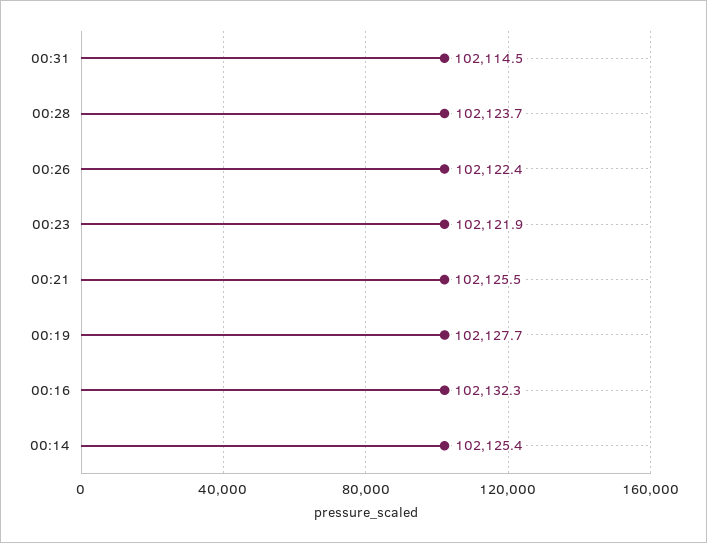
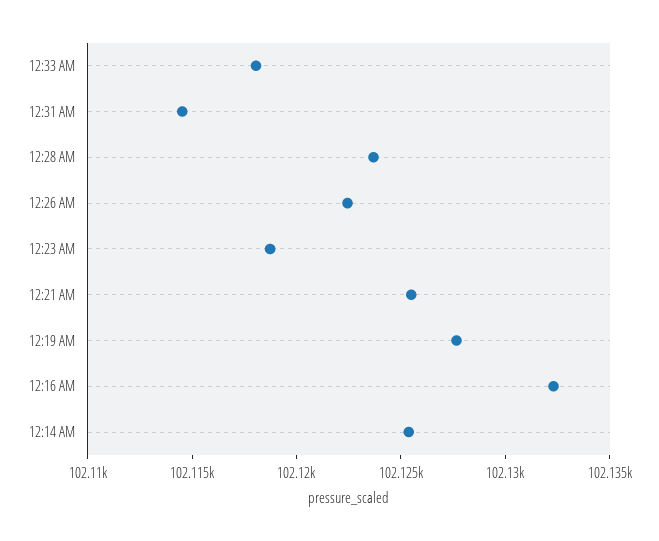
00:23: 102121.9 -> 102119
12:33 AM: none -> 102118

